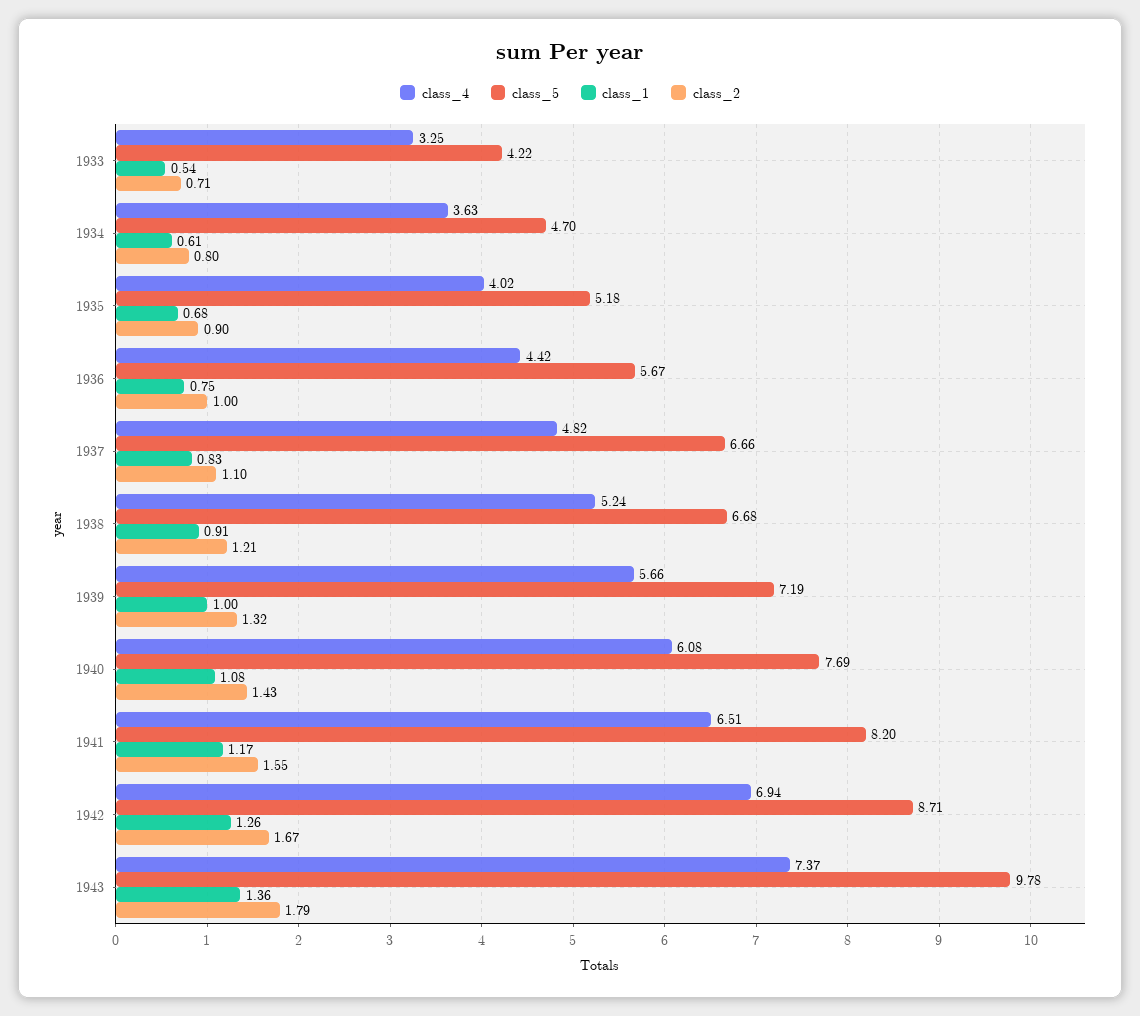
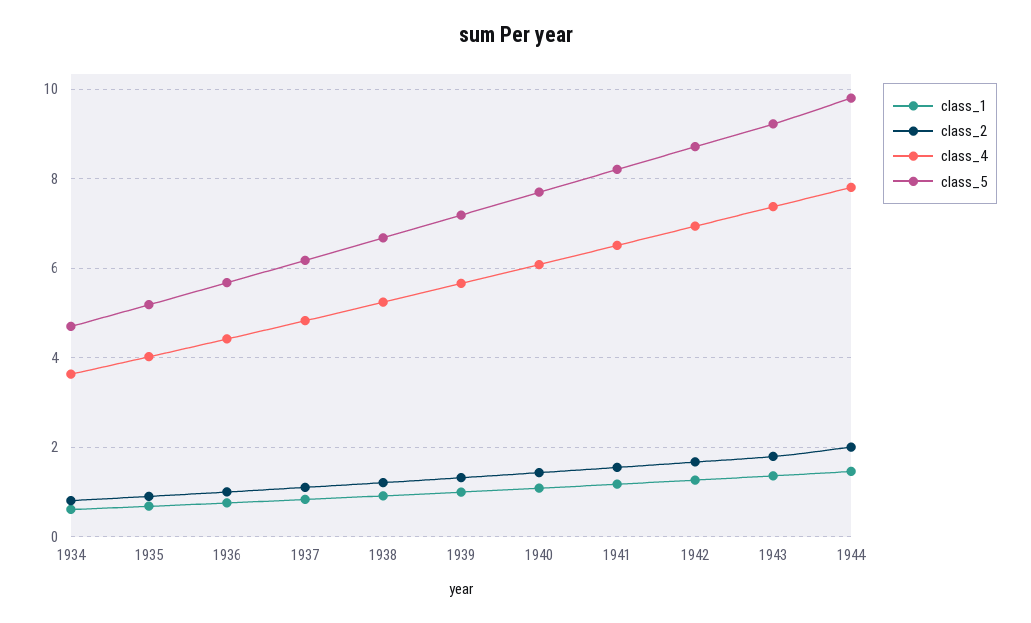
class_4, 1933: 3.25 -> none
class_5, 1933: 4.22 -> none
class_1, 1933: 0.54 -> none
class_2, 1933: 0.71 -> none
class_5, 1937: 6.66 -> 6.2
class_5, 1943: 9.78 -> 9.2
class_1, 1944: none -> 1.4
class_2, 1944: none -> 2
class_4, 1944: none -> 7.8
class_5, 1944: none -> 9.8

